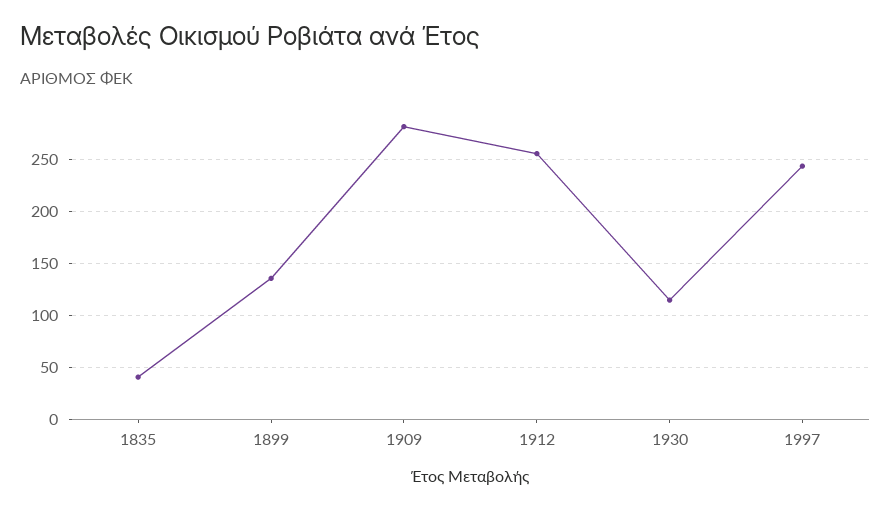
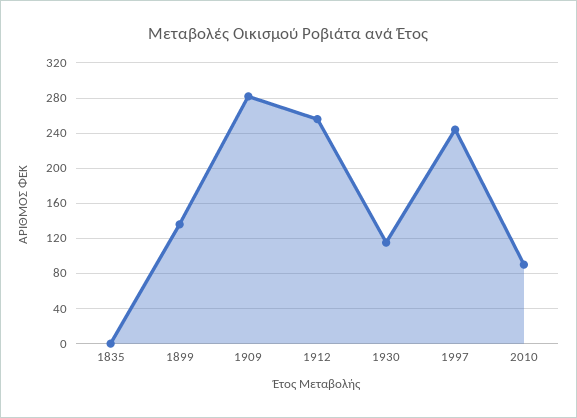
1835: 40 -> 0
2010: none -> 90

